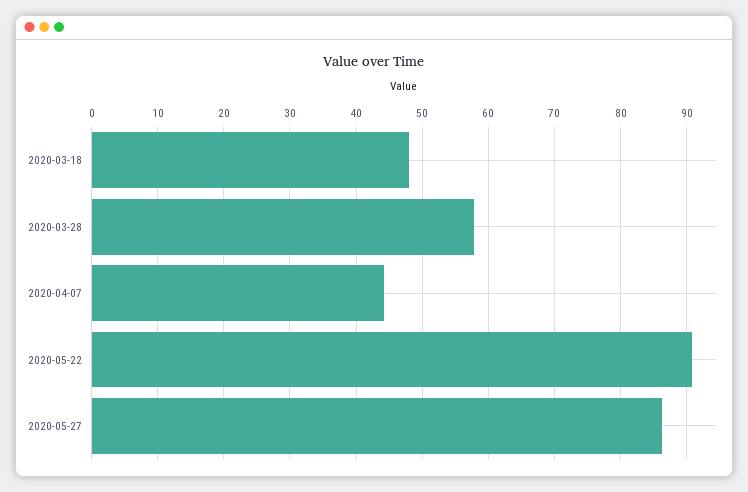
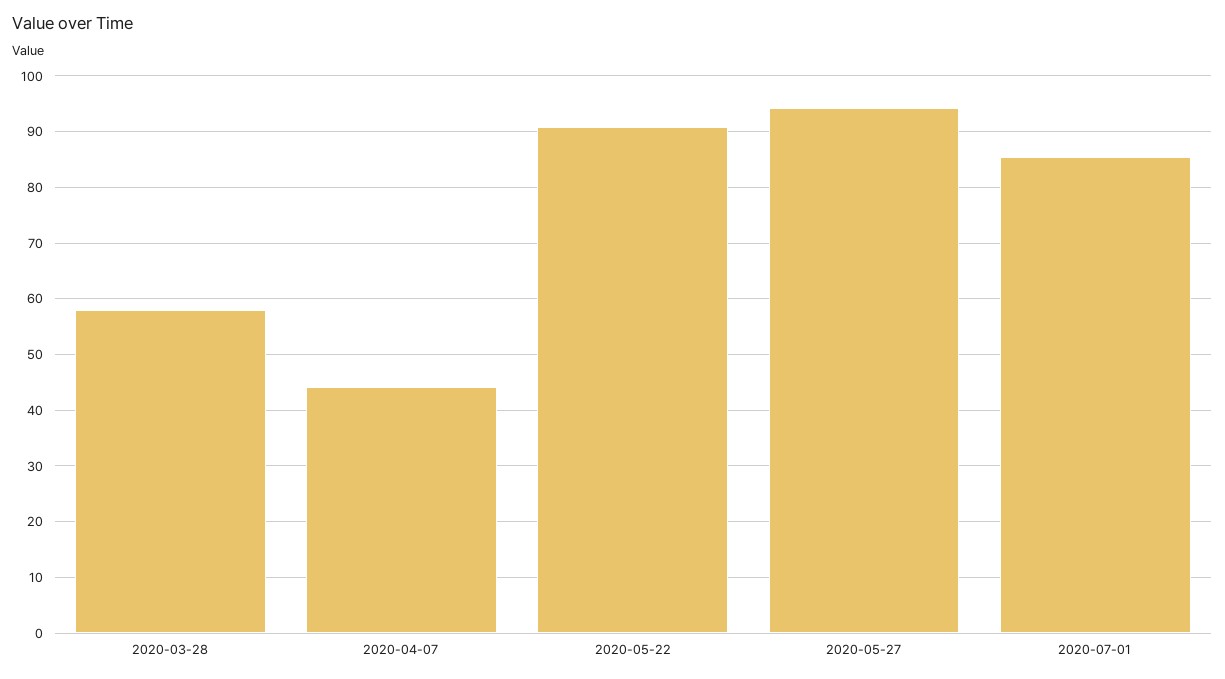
2020-03-18: 48 -> none
2020-05-27: 86 -> 94
2020-07-01: none -> 86

